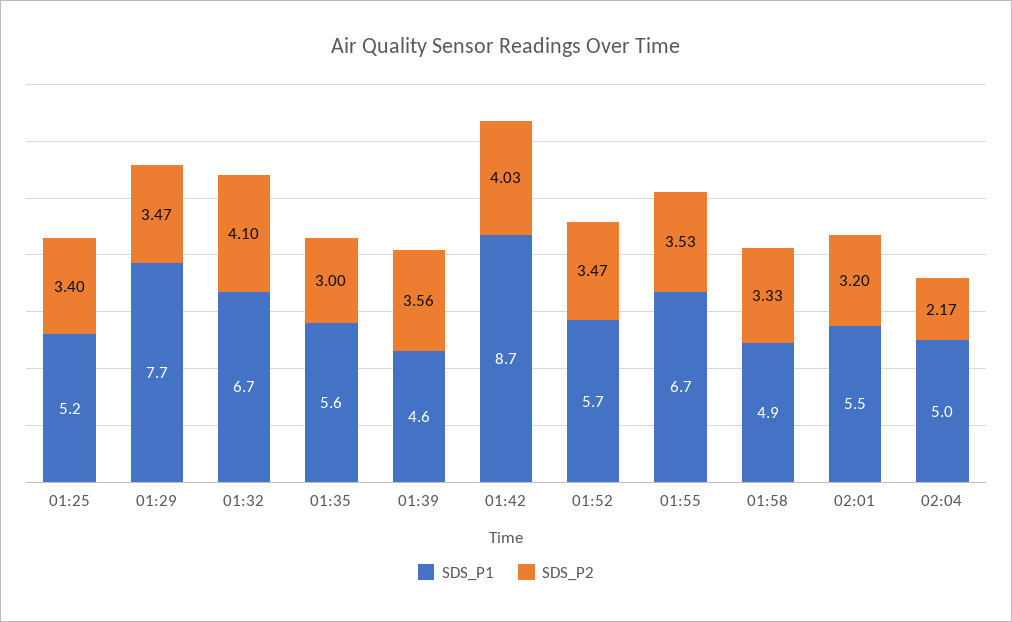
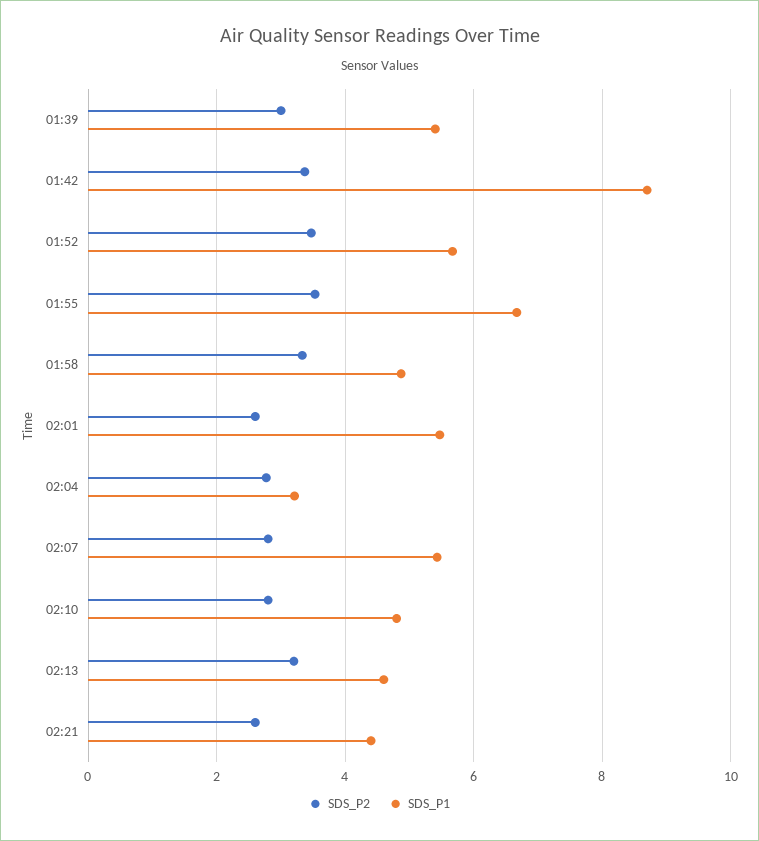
SDS_P1, 01:25: 5.2 -> none
SDS_P2, 01:25: 3.4 -> none
SDS_P1, 01:29: 7.7 -> none
SDS_P2, 01:29: 3.47 -> none
SDS_P1, 01:32: 6.7 -> none
SDS_P2, 01:32: 4.1 -> none
SDS_P1, 01:35: 5.6 -> none
SDS_P2, 01:35: 3 -> none
SDS_P1, 01:39: 4.6 -> 5.4
SDS_P2, 01:39: 3.56 -> 3
SDS_P2, 01:42: 4.03 -> 3.4
SDS_P2, 02:01: 3.2 -> 2.6
SDS_P1, 02:04: 5 -> 3.2
SDS_P2, 02:04: 2.17 -> 2.8
SDS_P2, 02:07: none -> 2.8
SDS_P1, 02:07: none -> 5.4
SDS_P2, 02:10: none -> 2.8
SDS_P1, 02:10: none -> 4.8
SDS_P2, 02:13: none -> 3.2
SDS_P1, 02:13: none -> 4.6
SDS_P2, 02:21: none -> 2.6
SDS_P1, 02:21: none -> 4.4

